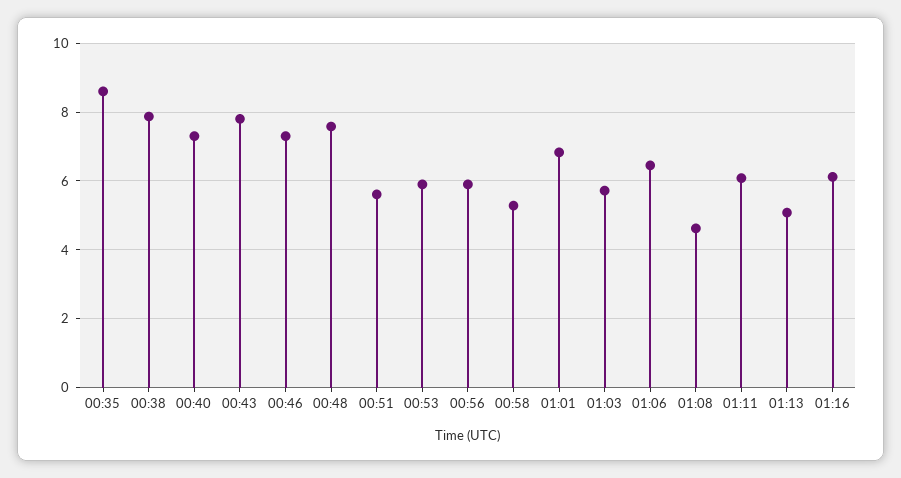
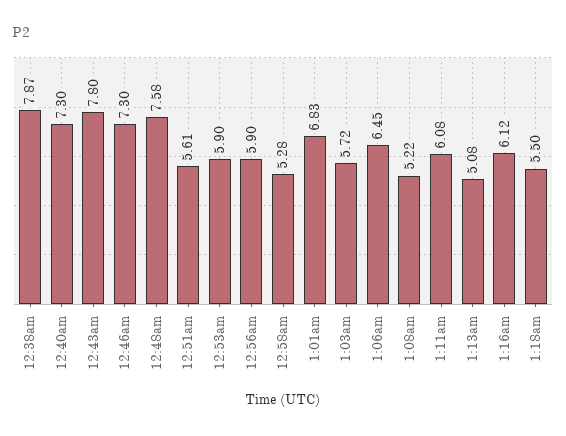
00:35: 8.6 -> none
01:08: 4.6 -> 5.22
1:18am: none -> 5.5

